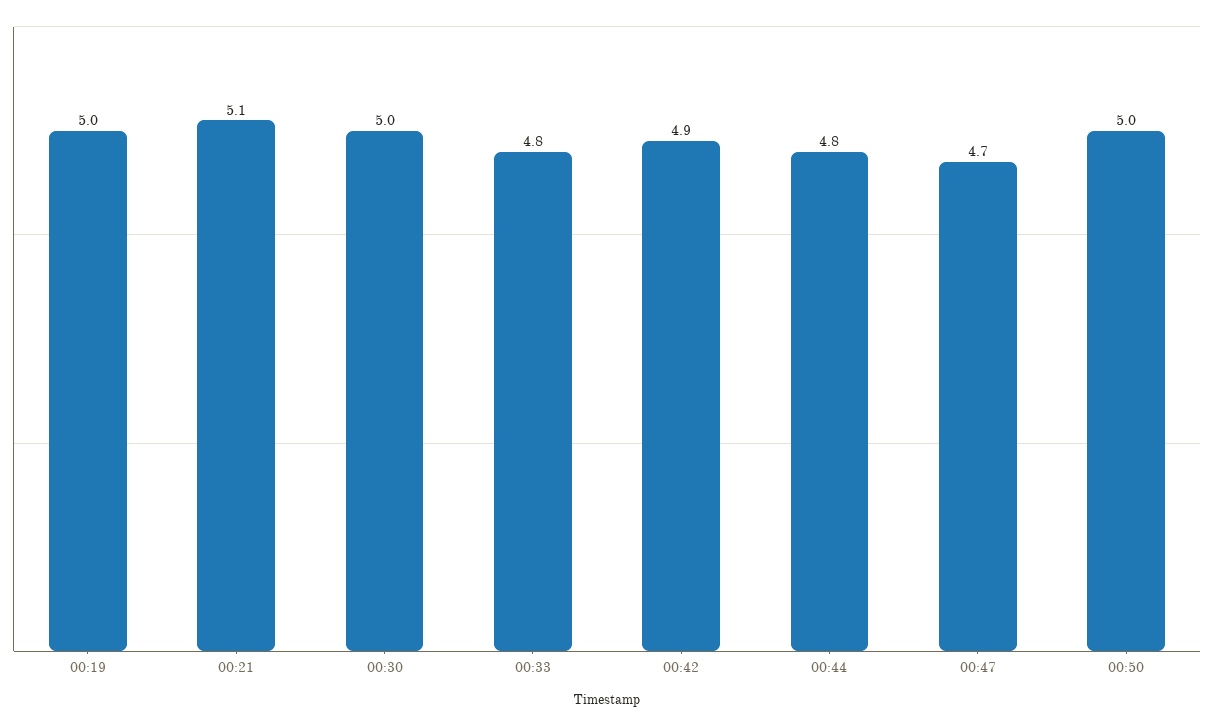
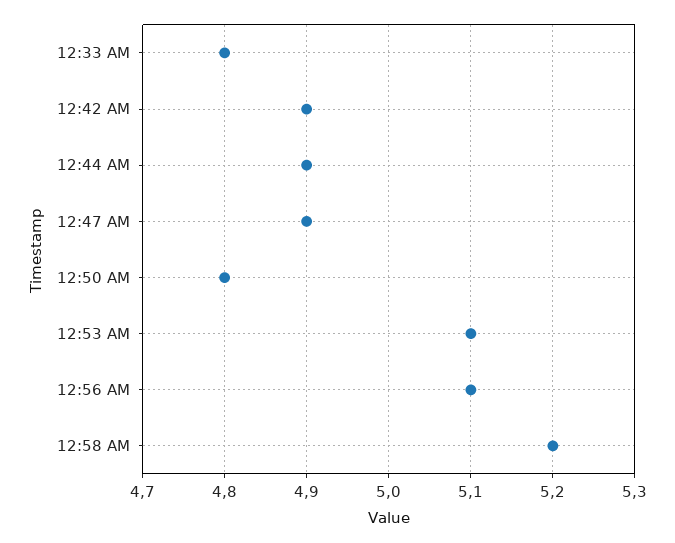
00:19: 5 -> none
00:21: 5.1 -> none
00:30: 5 -> none
00:44: 4.8 -> 4.9
00:47: 4.7 -> 4.9
00:50: 5 -> 4.8
12:53 AM: none -> 5.1
12:56 AM: none -> 5.1
12:58 AM: none -> 5.2

